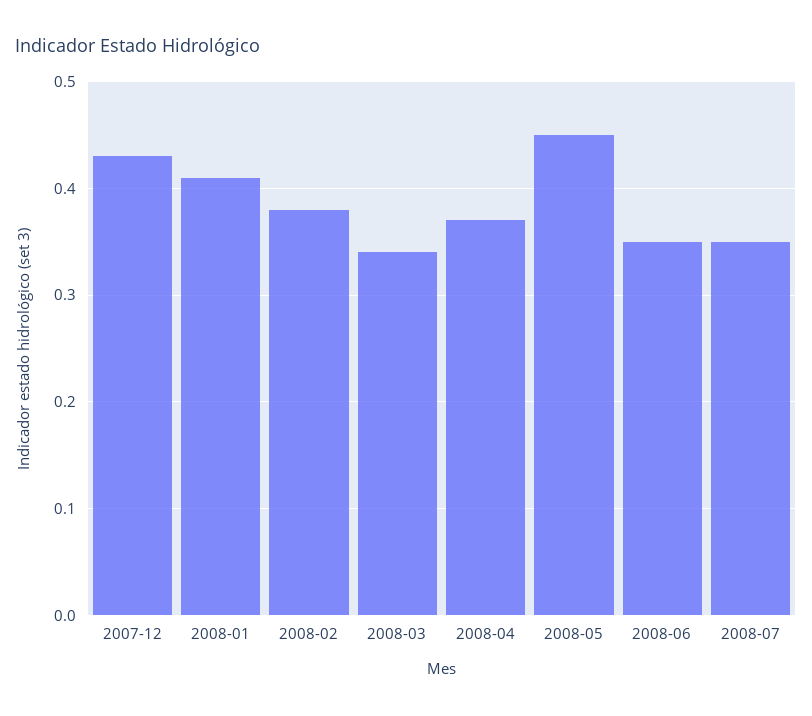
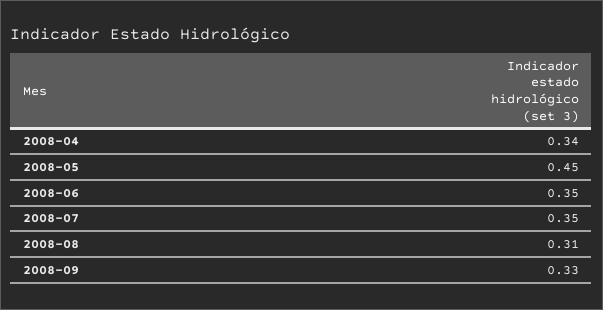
2007-12: 0.43 -> none
2008-01: 0.41 -> none
2008-02: 0.38 -> none
2008-03: 0.34 -> none
2008-04: 0.37 -> 0.34
2008-08: none -> 0.31
2008-09: none -> 0.33

